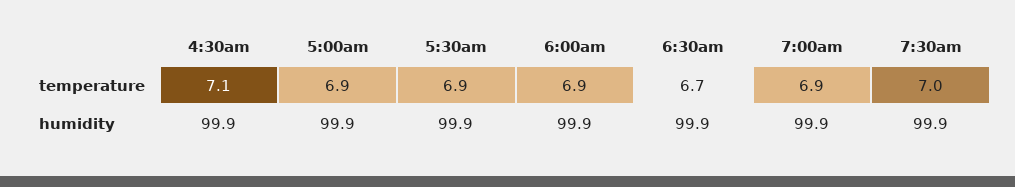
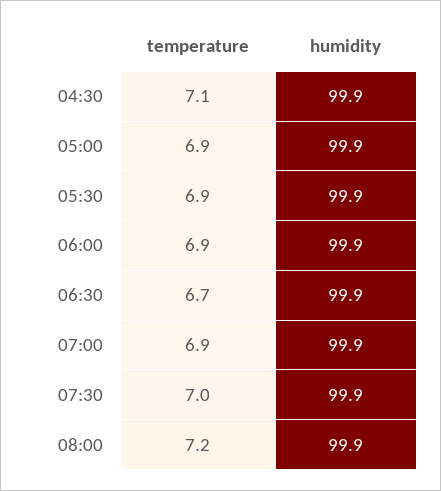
08:00, temperature: none -> 7.2
08:00, humidity: none -> 99.9

